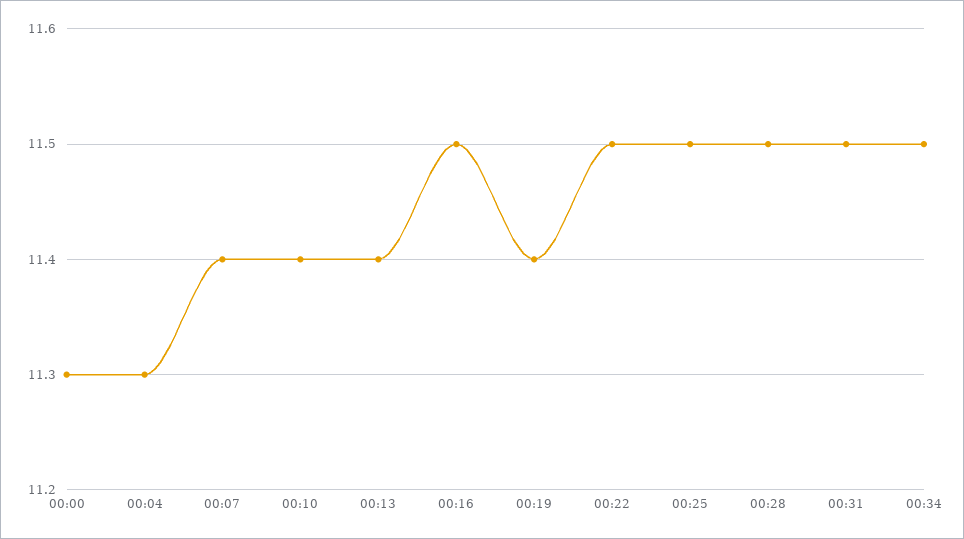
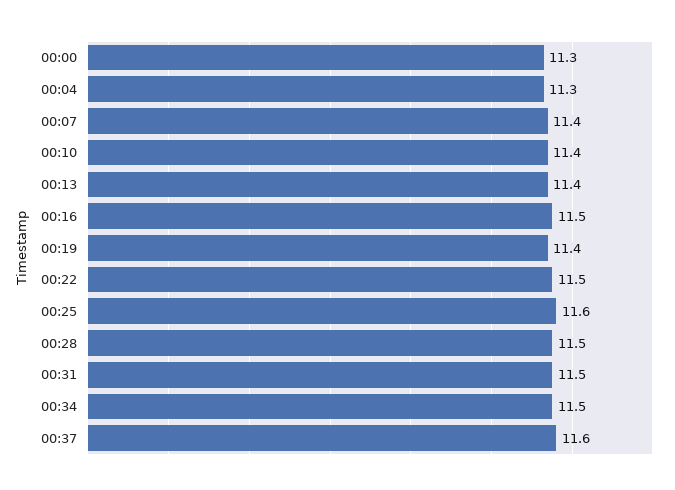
00:25: 11.5 -> 11.6
00:37: none -> 11.6

